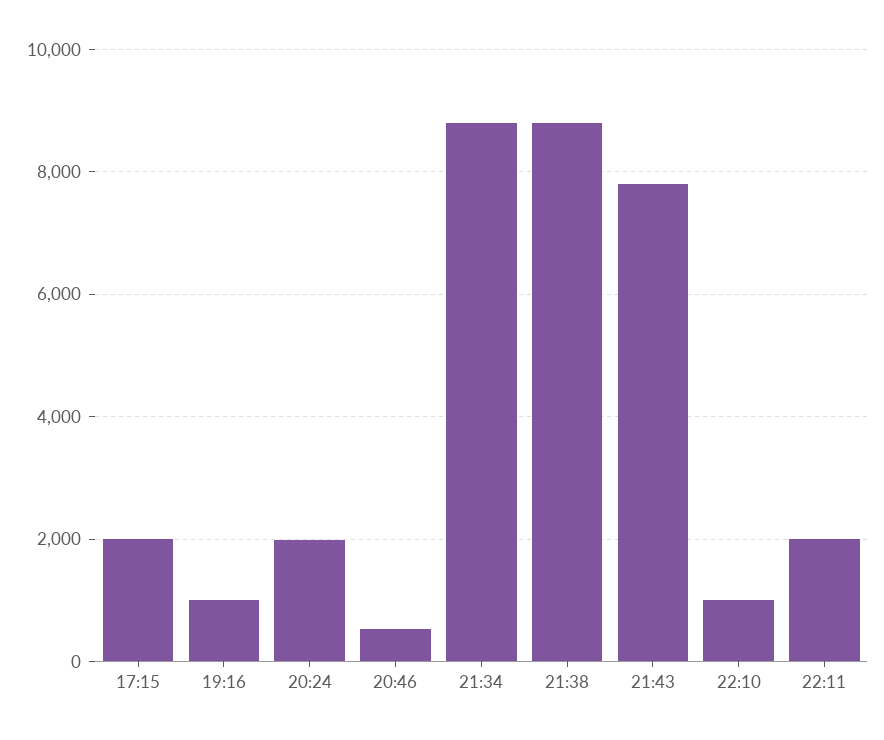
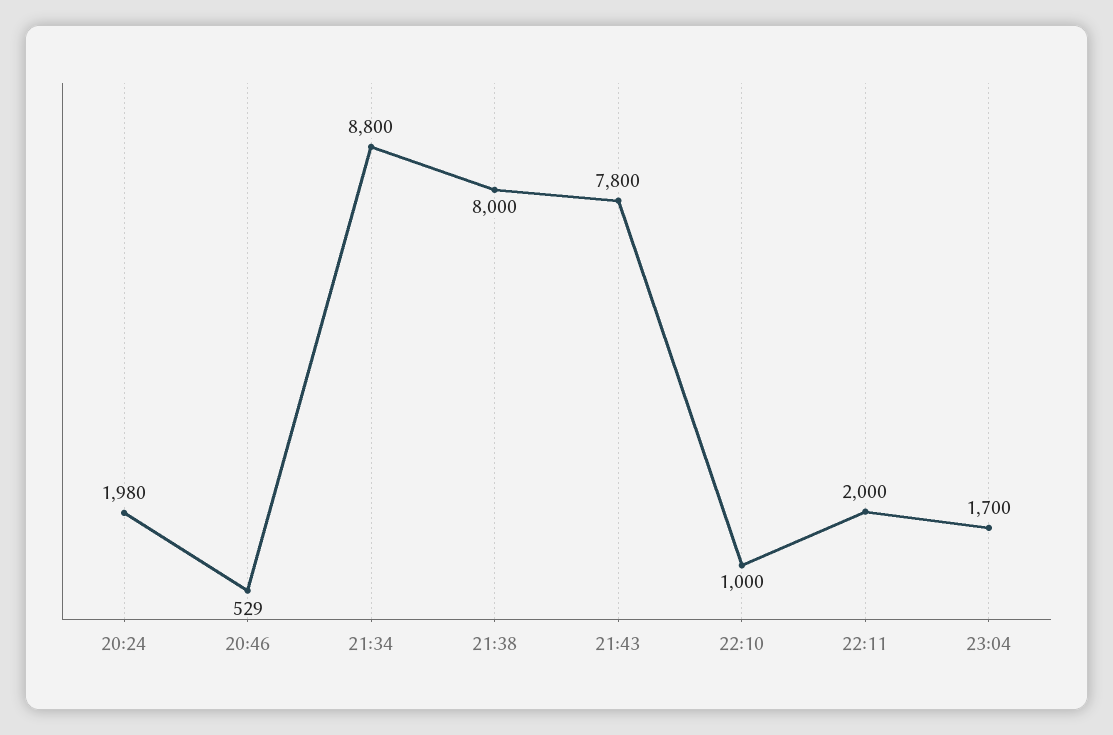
17:15: 2000 -> none
19:16: 1000 -> none
21:38: 8800 -> 8000
23:04: none -> 1700

